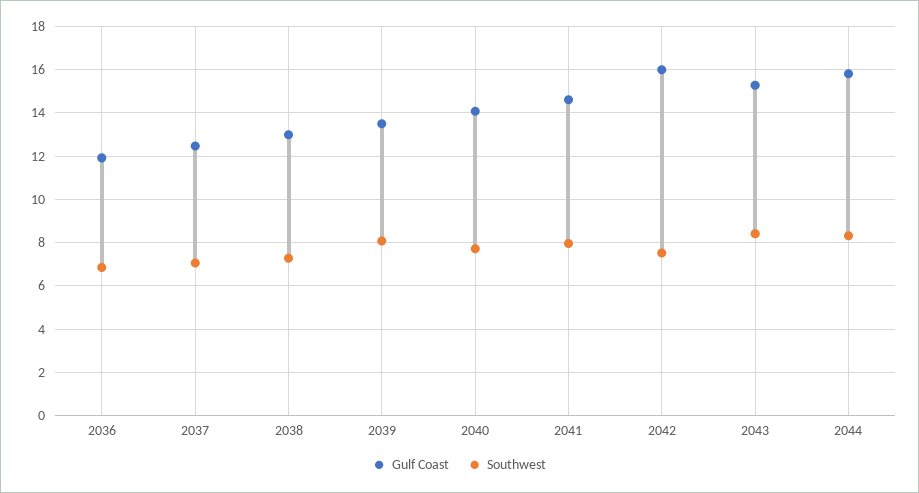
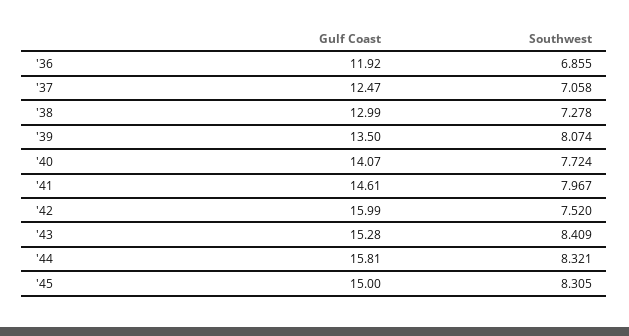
Gulf Coast, '45: none -> 15
Southwest, '45: none -> 8.305

